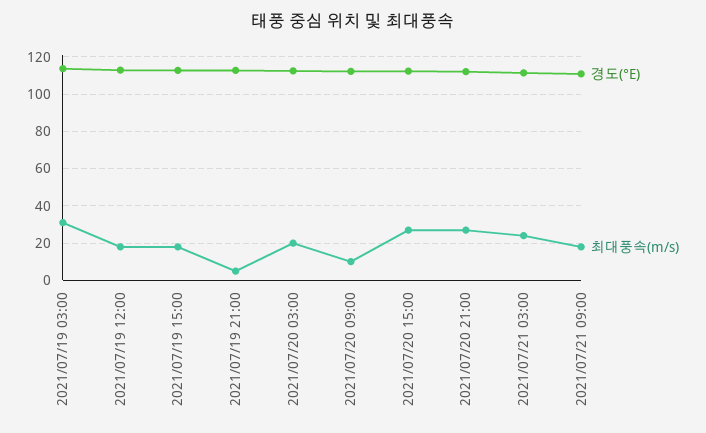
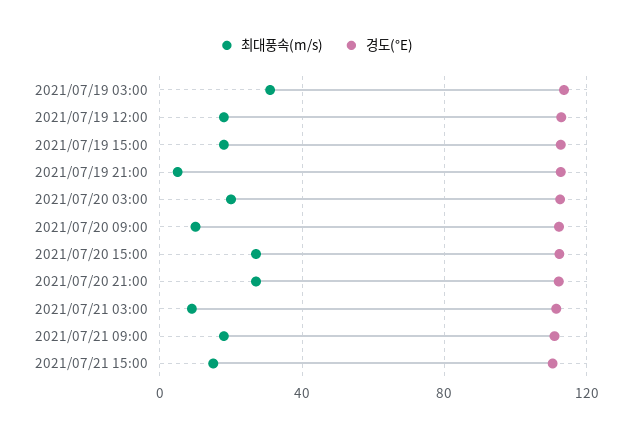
최대풍속(m/s), 2021/07/21 03:00: 25 -> 10
최대풍속(m/s), 2021/07/21 15:00: none -> 15
경도(°E), 2021/07/21 15:00: none -> 110

